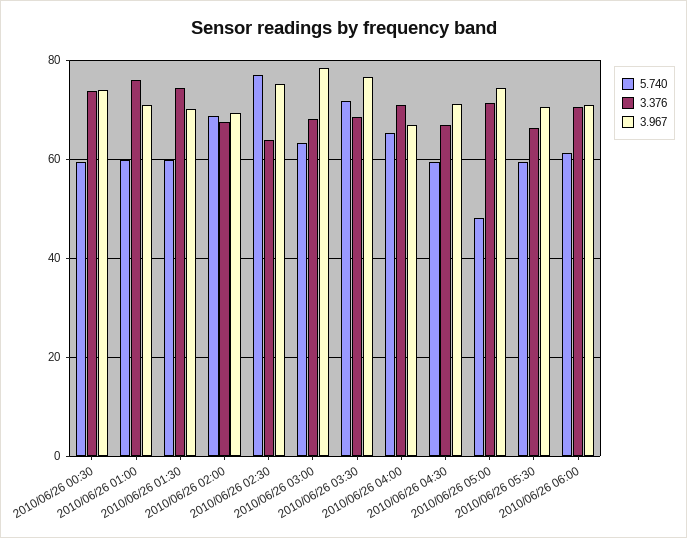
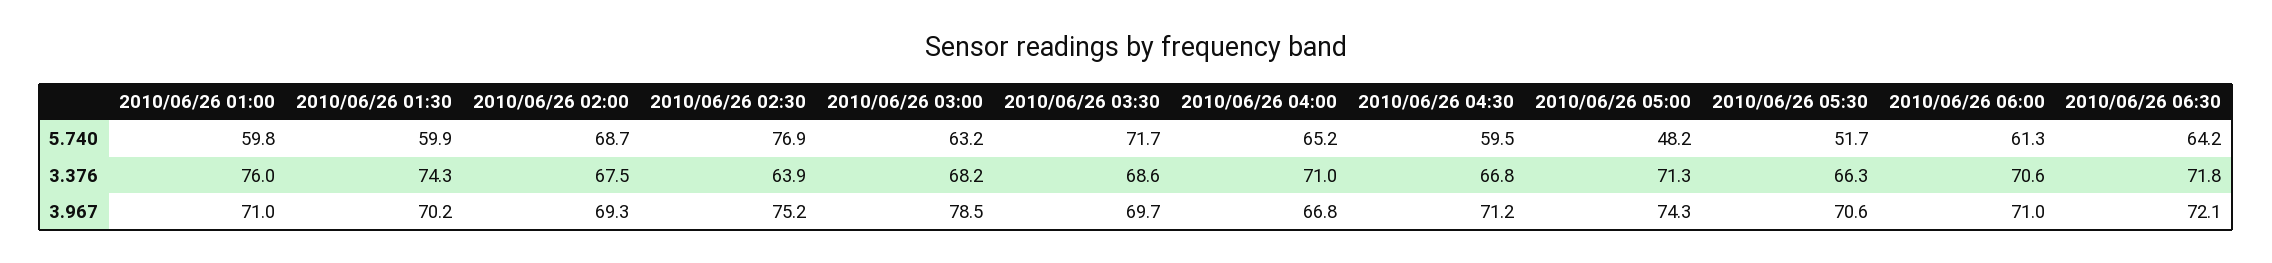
5.740, 2010/06/26 00:30: 60 -> none
3.376, 2010/06/26 00:30: 74 -> none
3.967, 2010/06/26 00:30: 74 -> none
3.967, 2010/06/26 03:30: 76 -> 69.7
5.740, 2010/06/26 05:30: 60 -> 51.7
5.740, 2010/06/26 06:30: none -> 64.2
3.376, 2010/06/26 06:30: none -> 71.8
3.967, 2010/06/26 06:30: none -> 72.1

